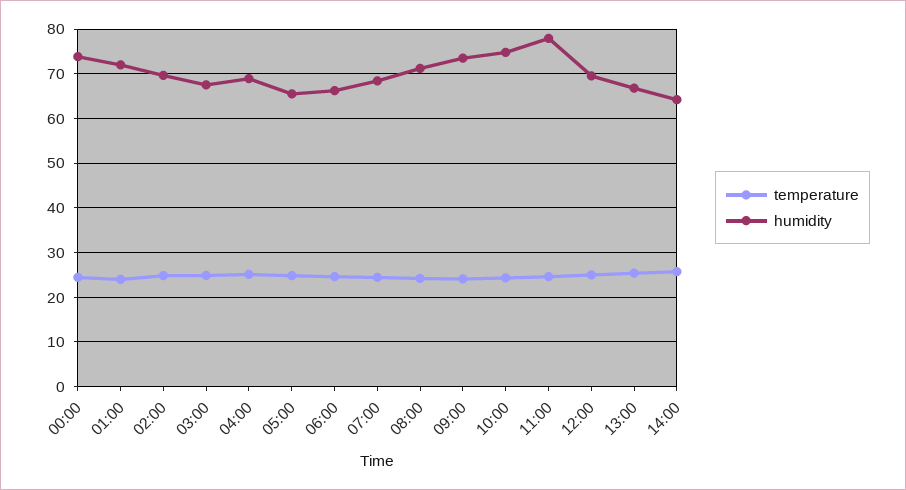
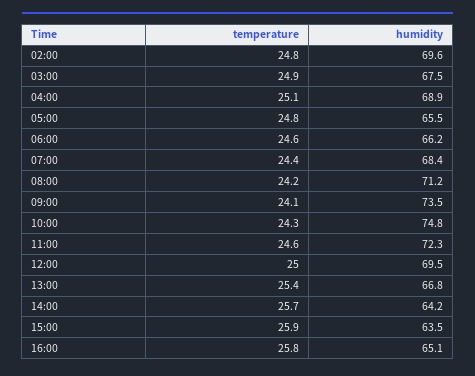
temperature, 00:00: 24 -> none
humidity, 00:00: 74 -> none
temperature, 01:00: 24 -> none
humidity, 01:00: 72 -> none
humidity, 11:00: 78 -> 72.3
temperature, 15:00: none -> 25.9
humidity, 15:00: none -> 63.5
temperature, 16:00: none -> 25.8
humidity, 16:00: none -> 65.1

